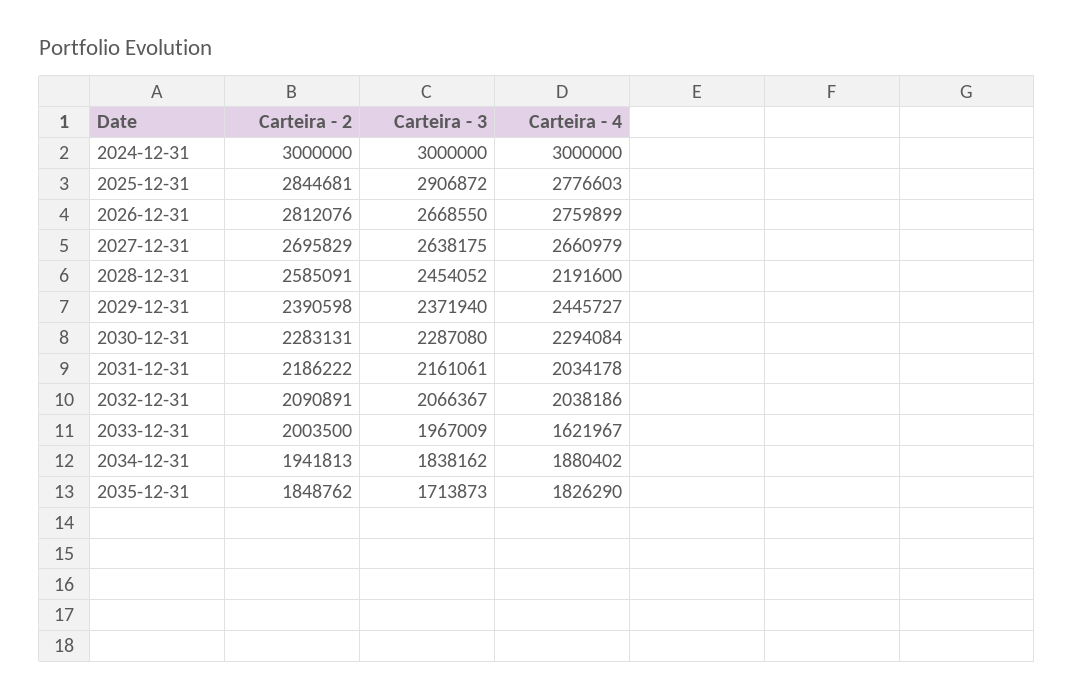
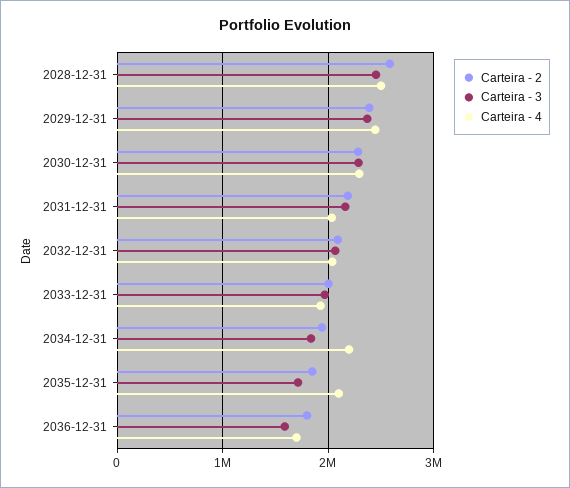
Carteira - 2, 2024-12-31: 3000000 -> none
Carteira - 3, 2024-12-31: 3000000 -> none
Carteira - 4, 2024-12-31: 3000000 -> none
Carteira - 2, 2025-12-31: 2844681 -> none
Carteira - 3, 2025-12-31: 2906872 -> none
Carteira - 4, 2025-12-31: 2776603 -> none
Carteira - 2, 2026-12-31: 2812076 -> none
Carteira - 3, 2026-12-31: 2668550 -> none
Carteira - 4, 2026-12-31: 2759899 -> none
Carteira - 2, 2027-12-31: 2695829 -> none
Carteira - 3, 2027-12-31: 2638175 -> none
Carteira - 4, 2027-12-31: 2660979 -> none
Carteira - 4, 2028-12-31: 2191600 -> 2500000
Carteira - 4, 2033-12-31: 1621967 -> 1900000
Carteira - 4, 2034-12-31: 1880402 -> 2200000
Carteira - 4, 2035-12-31: 1826290 -> 2100000
Carteira - 2, 2036-12-31: none -> 1800000
Carteira - 3, 2036-12-31: none -> 1600000
Carteira - 4, 2036-12-31: none -> 1700000

